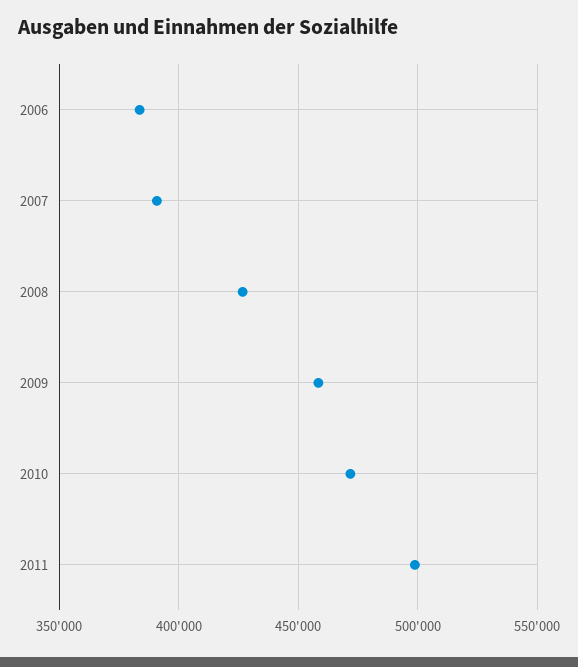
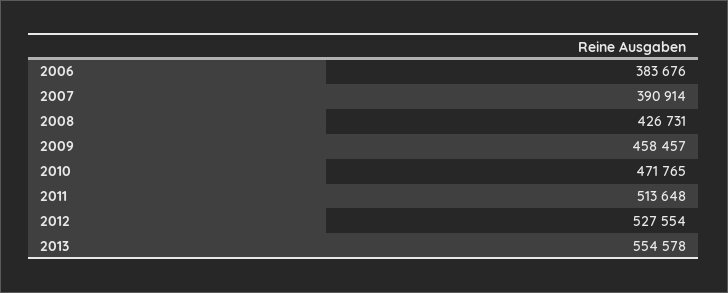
2011: 500000 -> 513648
2012: none -> 527554
2013: none -> 554578

